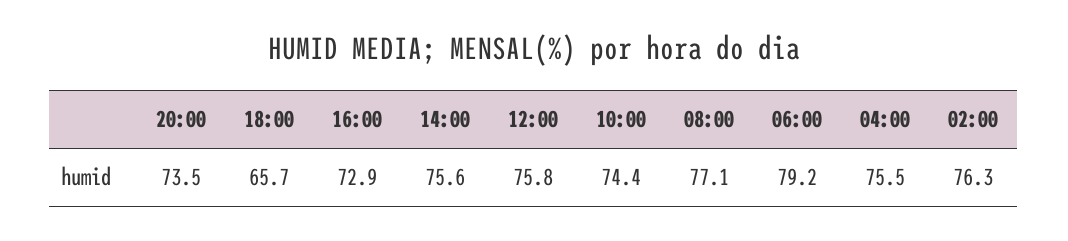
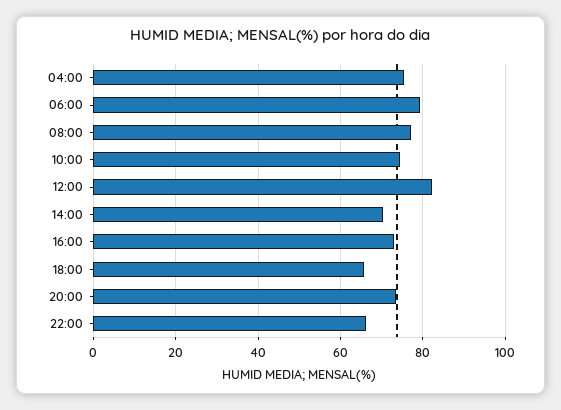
14:00: 75.6 -> 70
12:00: 75.8 -> 82
02:00: 76.3 -> none
22:00: none -> 66

